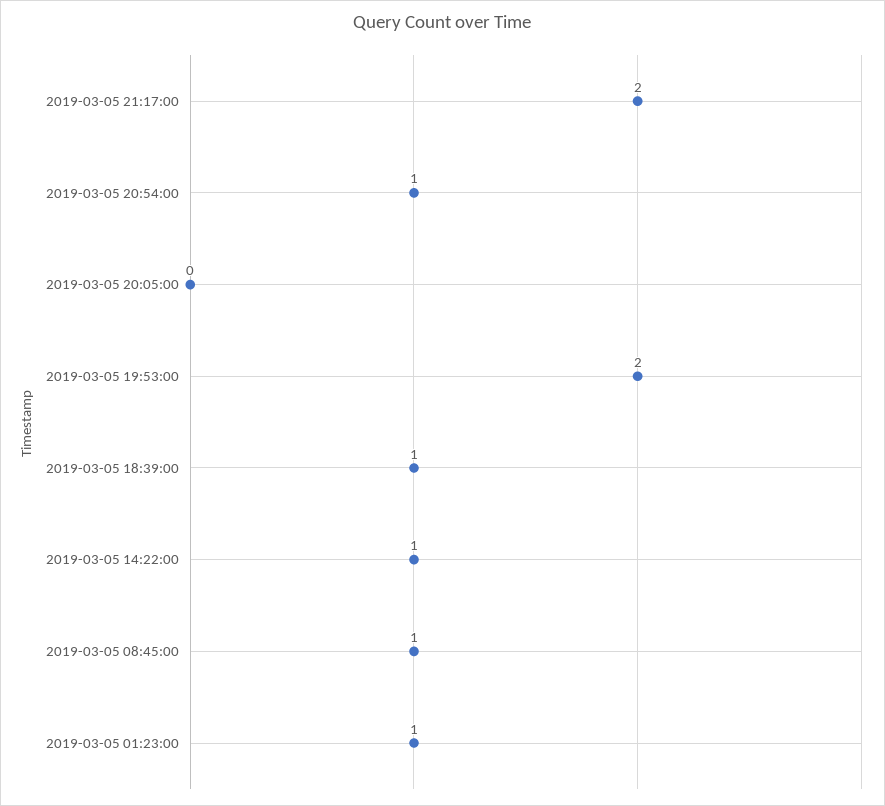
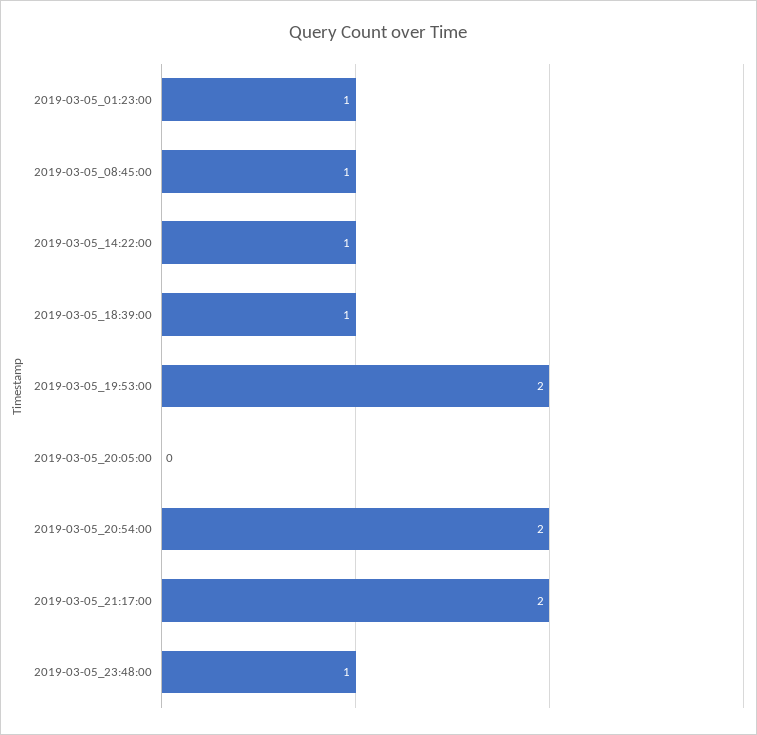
2019-03-05 20:54:00: 1 -> 2
2019-03-05_23:48:00: none -> 1

